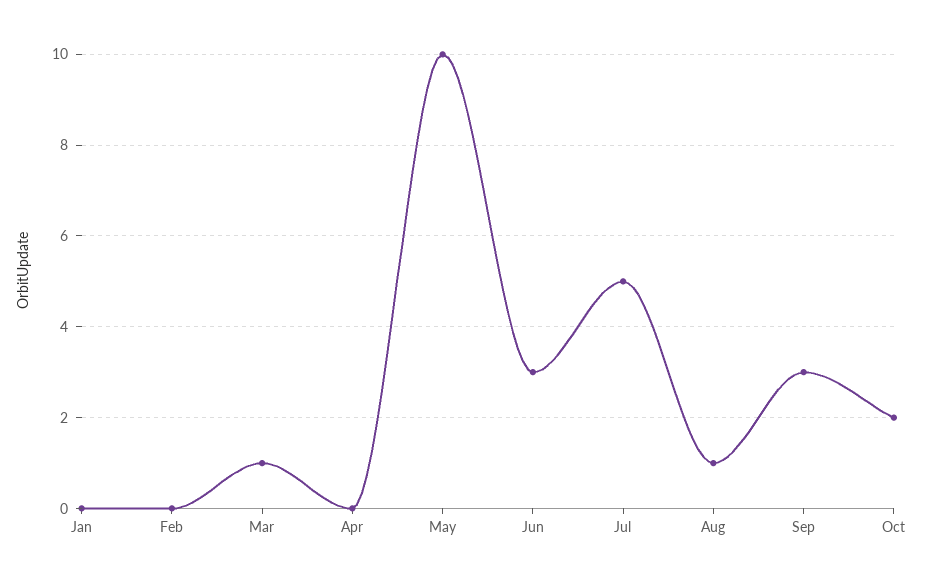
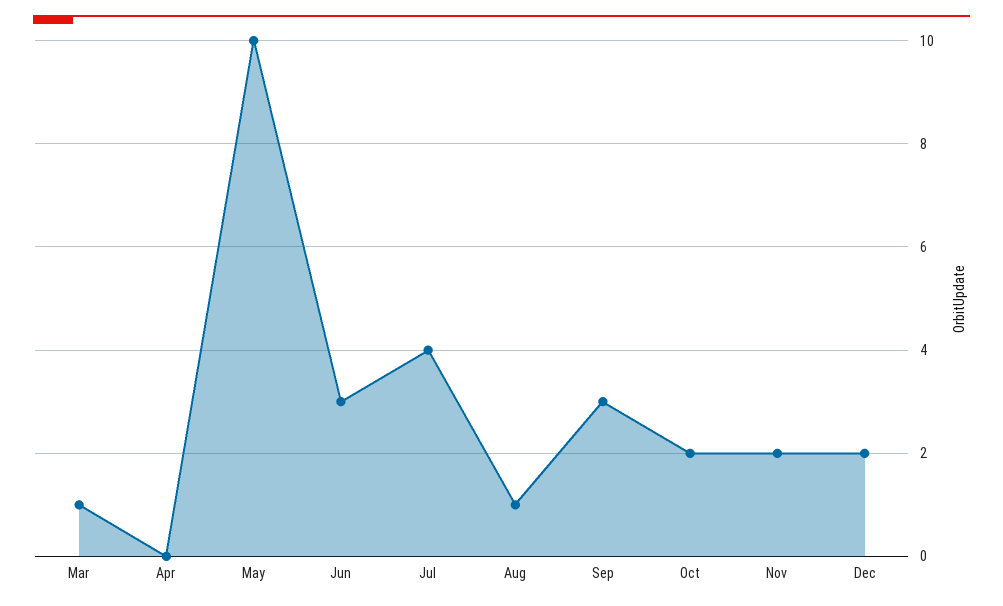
Jan: 0 -> none
Feb: 0 -> none
Jul: 5 -> 4
Nov: none -> 2
Dec: none -> 2

